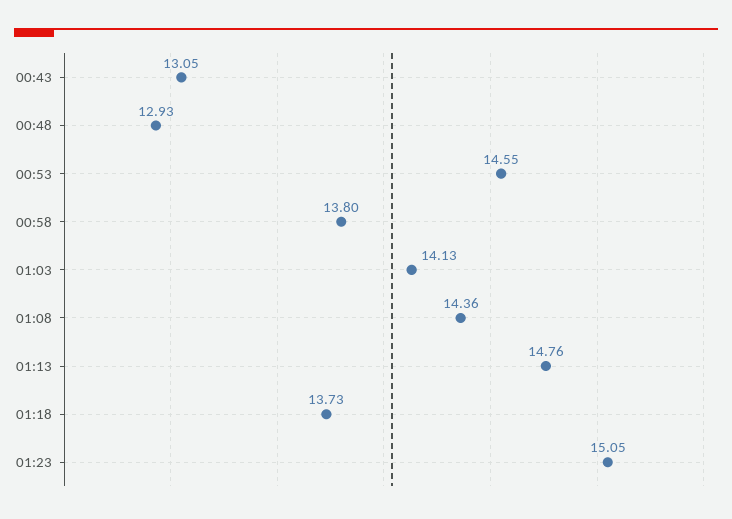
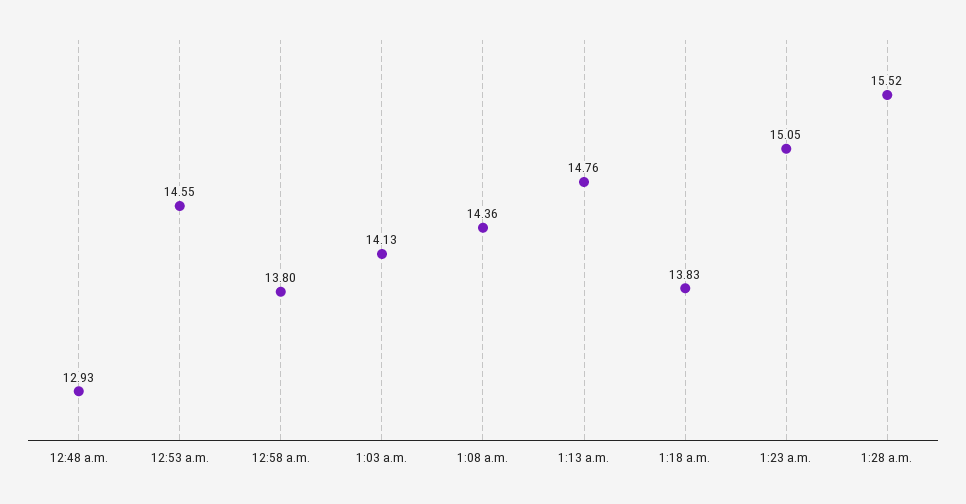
00:43: 13.05 -> none
01:18: 13.73 -> 13.83
1:28 a.m.: none -> 15.52

